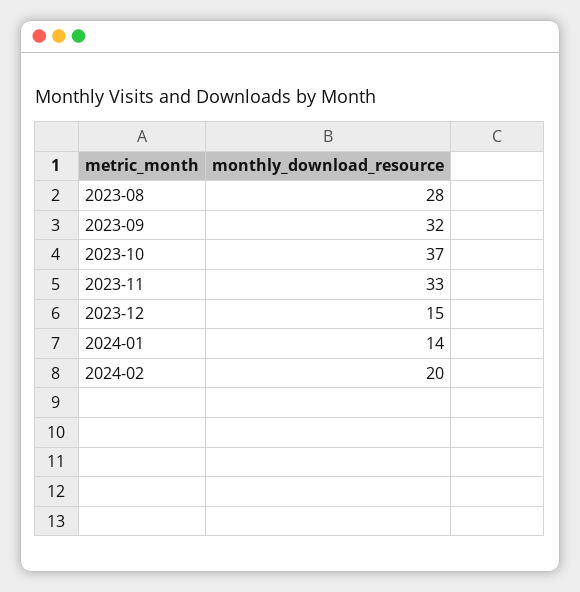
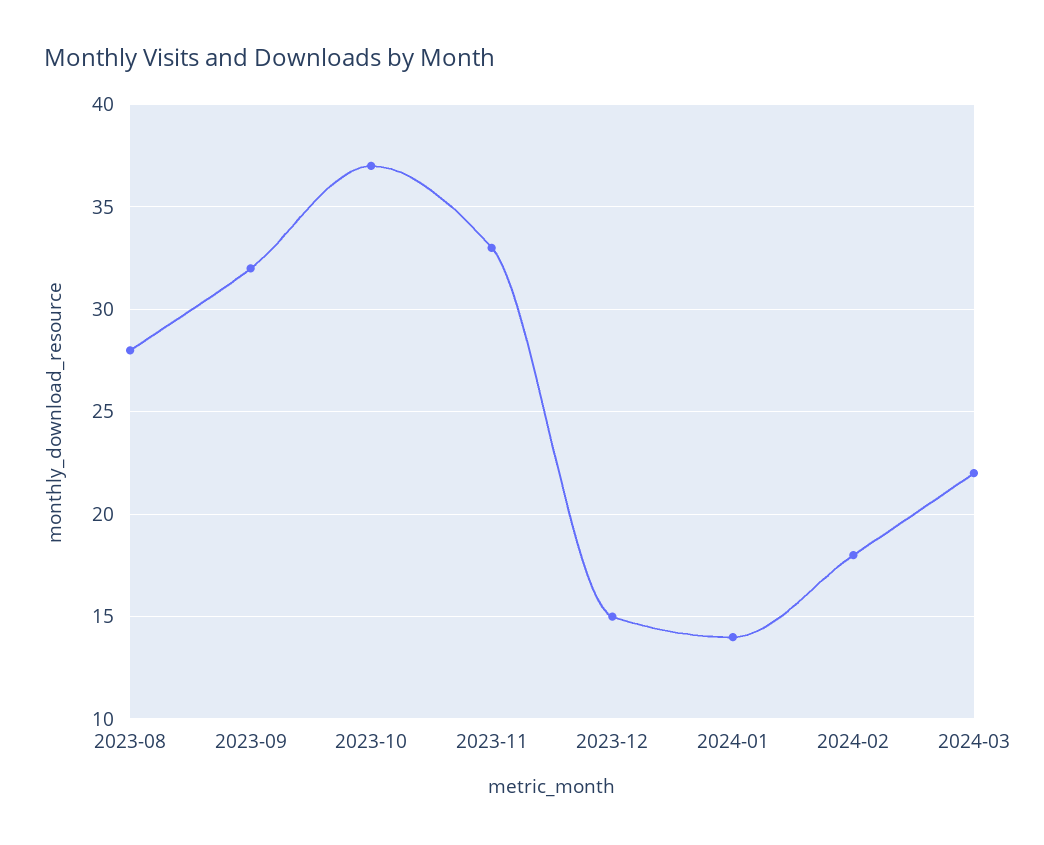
2024-02: 20 -> 18
2024-03: none -> 22

